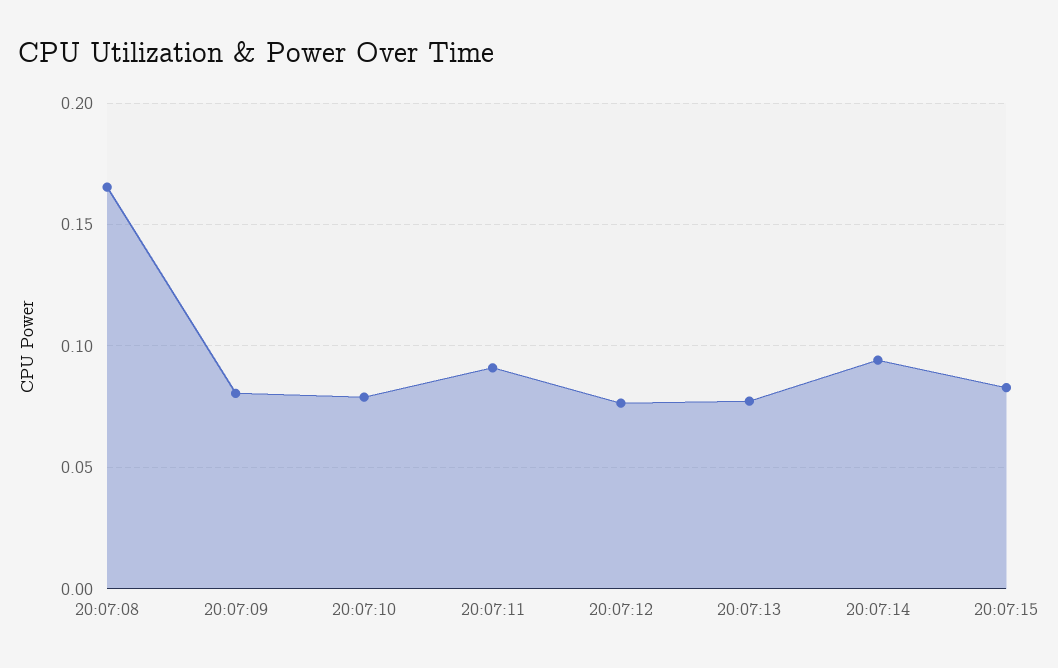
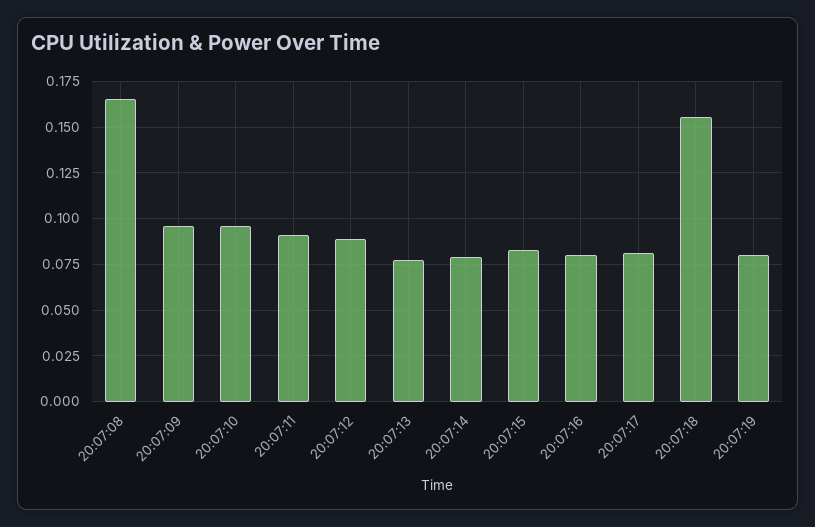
20:07:09: 0.08 -> 0.095
20:07:10: 0.08 -> 0.095
20:07:12: 0.075 -> 0.09
20:07:14: 0.095 -> 0.08
20:07:16: none -> 0.08
20:07:17: none -> 0.08
20:07:18: none -> 0.155
20:07:19: none -> 0.08

